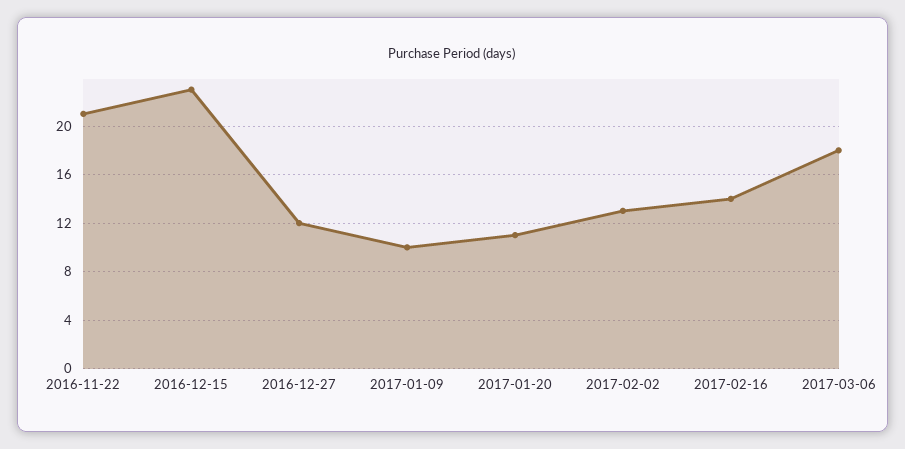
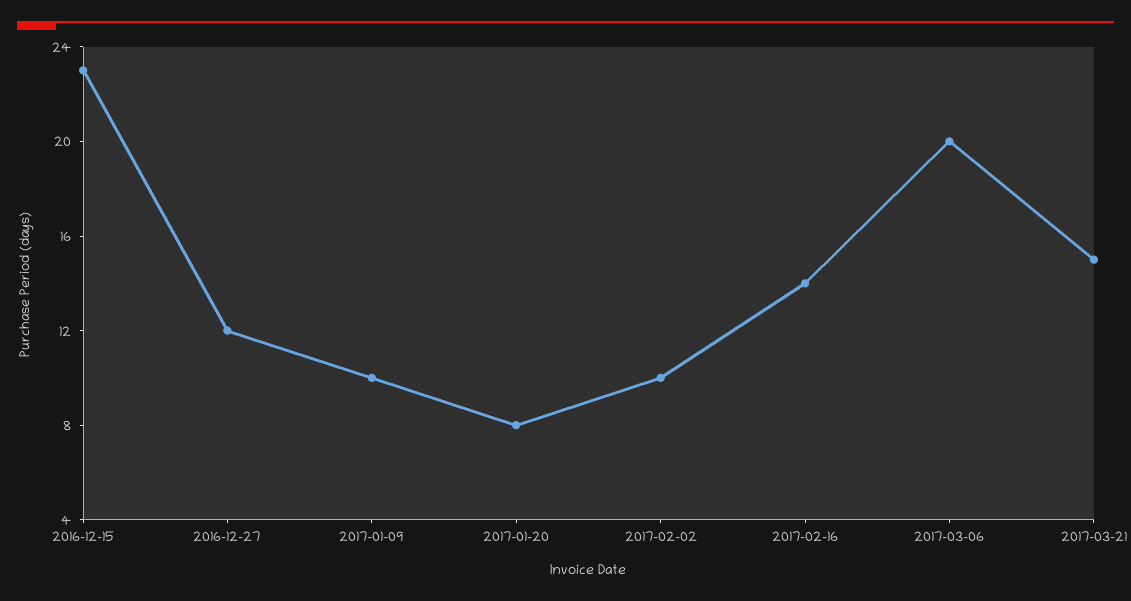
2016-11-22: 21 -> none
2017-01-20: 11 -> 8
2017-02-02: 13 -> 10
2017-03-06: 18 -> 20
2017-03-21: none -> 15

